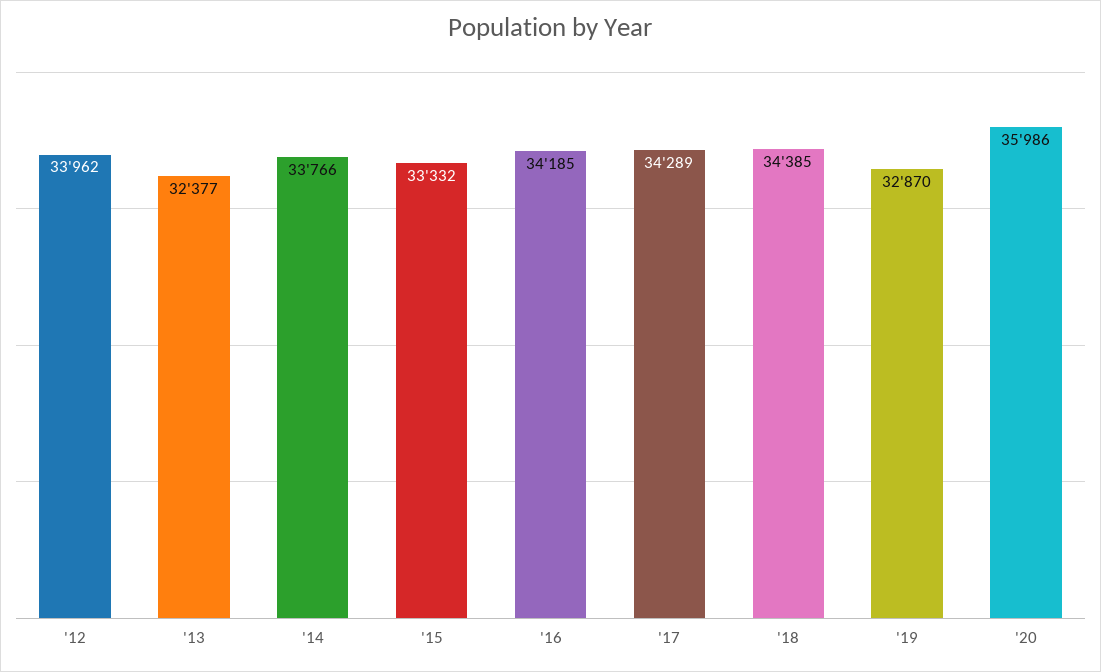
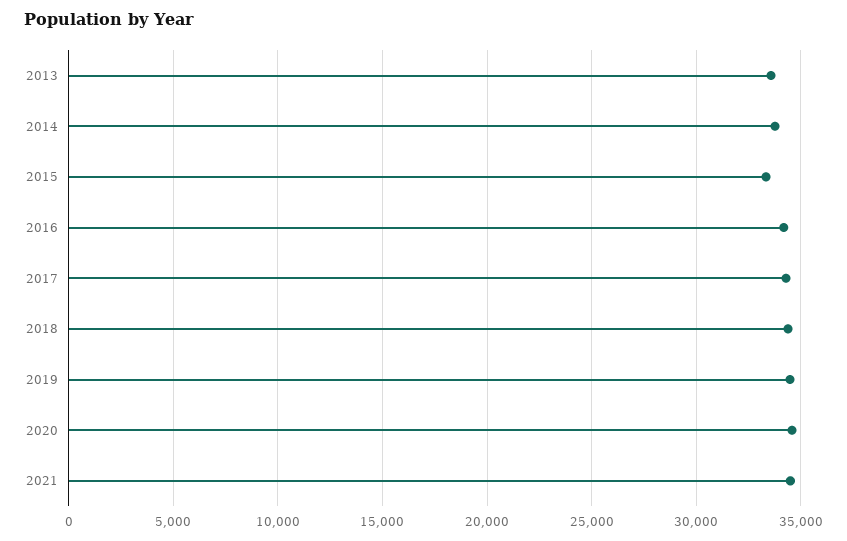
'12: 33962 -> none
'13: 32377 -> 33500
'19: 32870 -> 34500
'20: 35986 -> 34500
2021: none -> 34500

